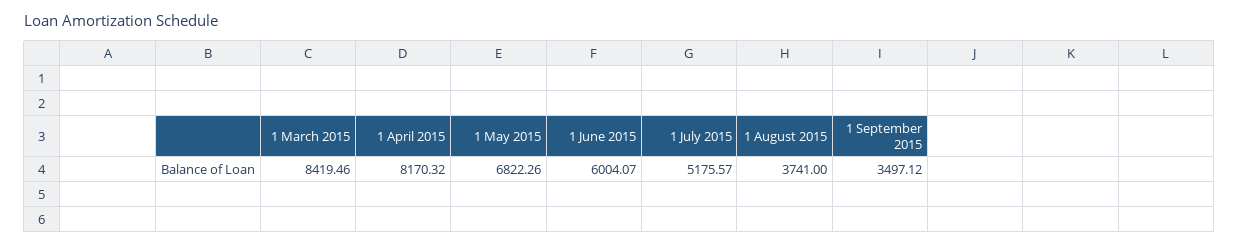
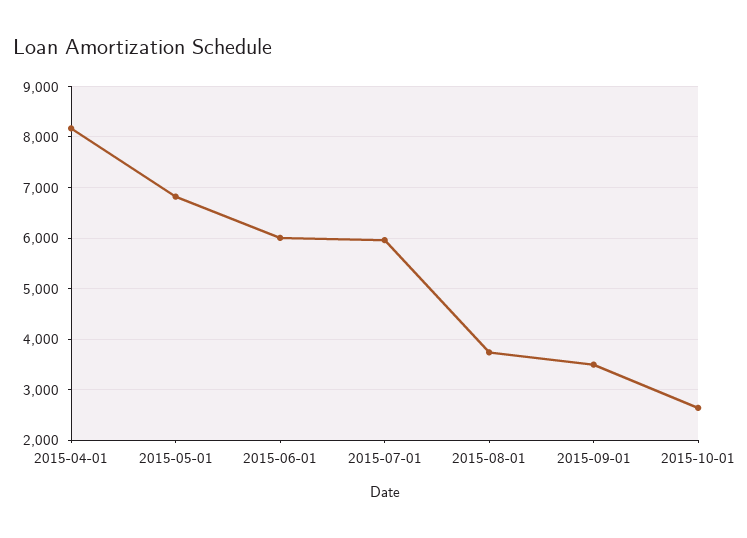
1 March 2015: 8419.46 -> none
1 July 2015: 5175.57 -> 6000
2015-10-01: none -> 2600

